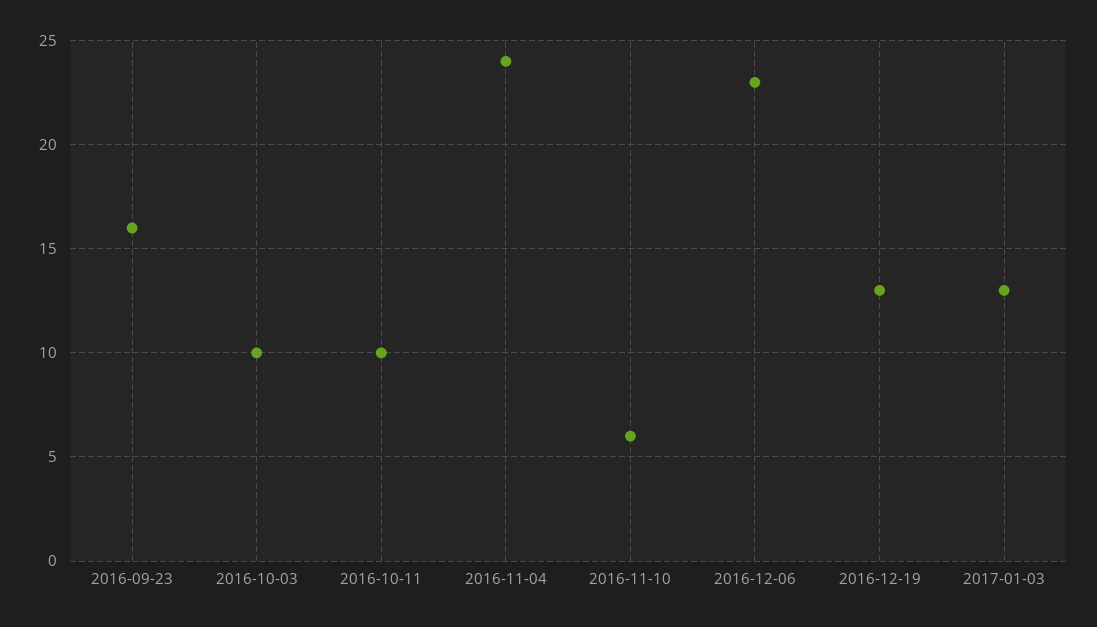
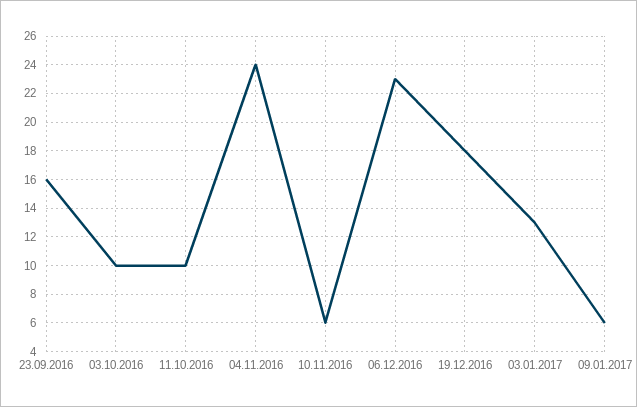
2016-12-19: 13 -> 18
09.01.2017: none -> 6

